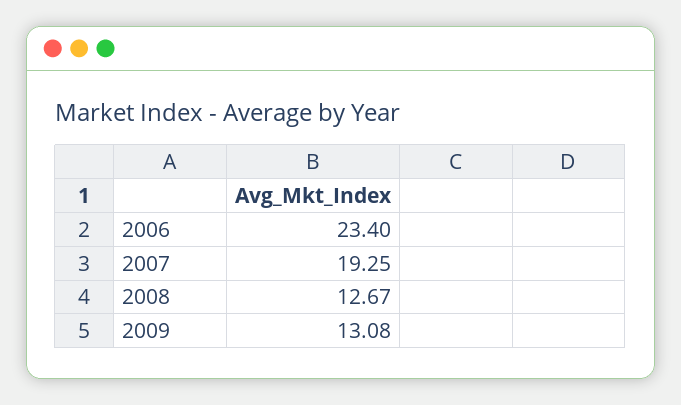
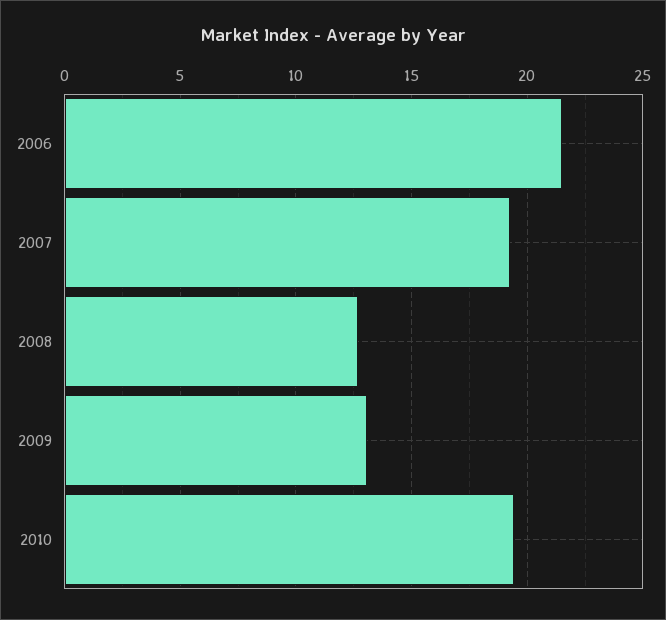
2006: 23.4 -> 21.5
2010: none -> 19.5

